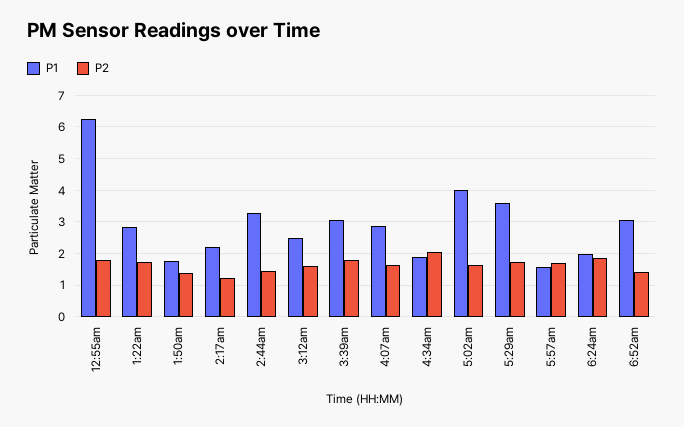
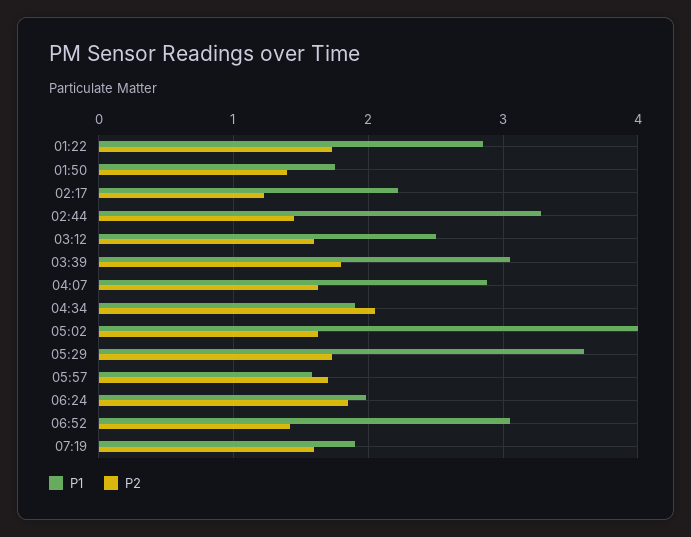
P1, 12:55am: 6.2 -> none
P2, 12:55am: 1.8 -> none
P1, 07:19: none -> 1.9
P2, 07:19: none -> 1.6

